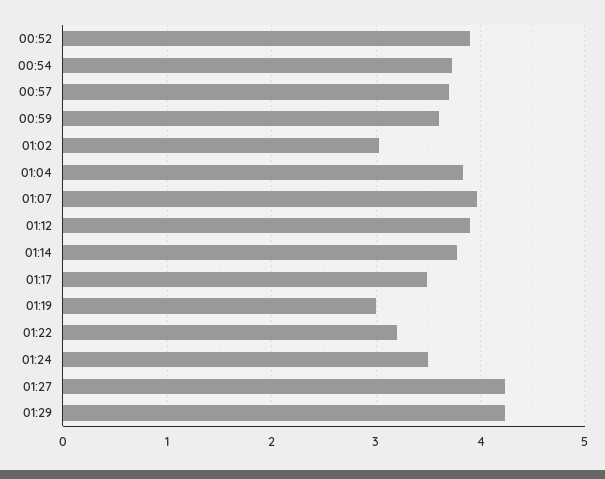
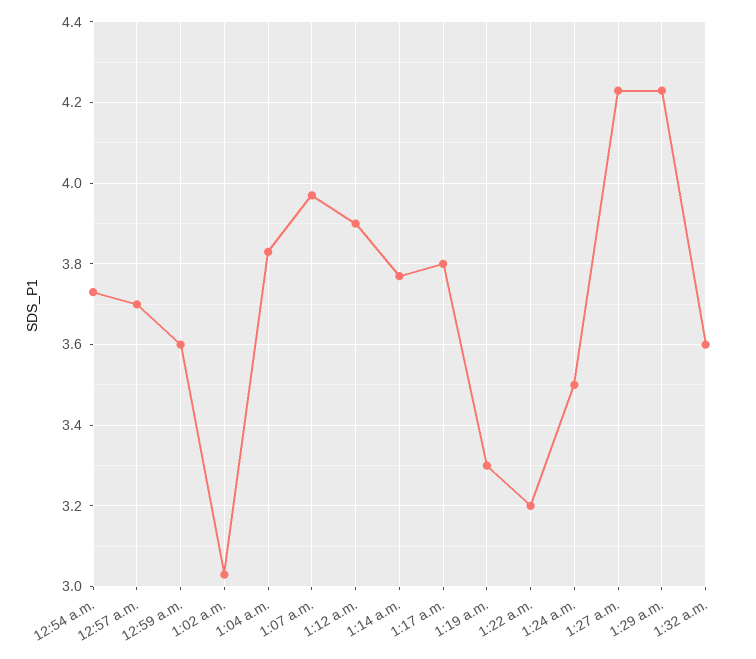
00:52: 3.9 -> none
01:17: 3.5 -> 3.8
01:19: 3 -> 3.3
1:32 a.m.: none -> 3.6

